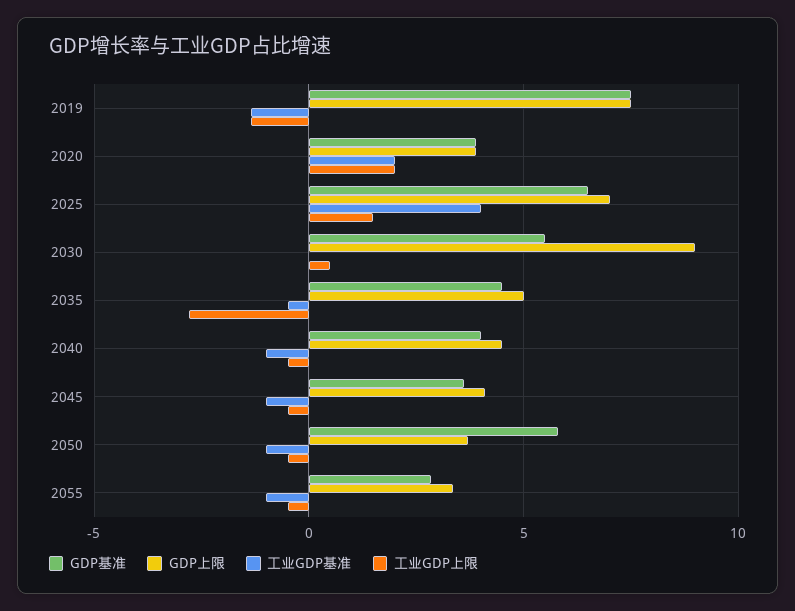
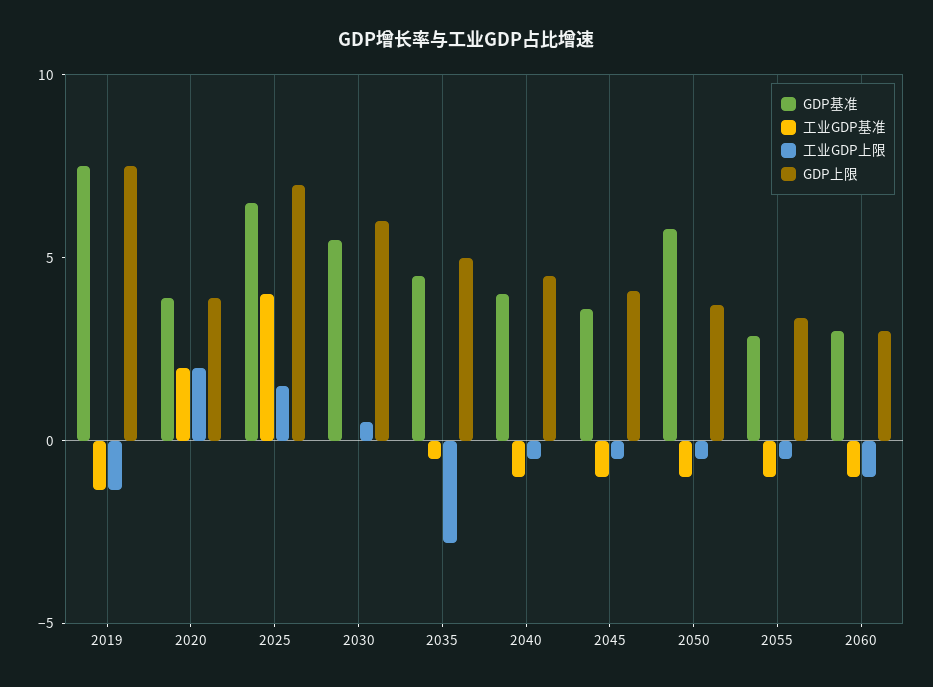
GDP上限, 2030: 9 -> 6
GDP基准, 2060: none -> 3
工业GDP基准, 2060: none -> -1
工业GDP上限, 2060: none -> -1
GDP上限, 2060: none -> 3

